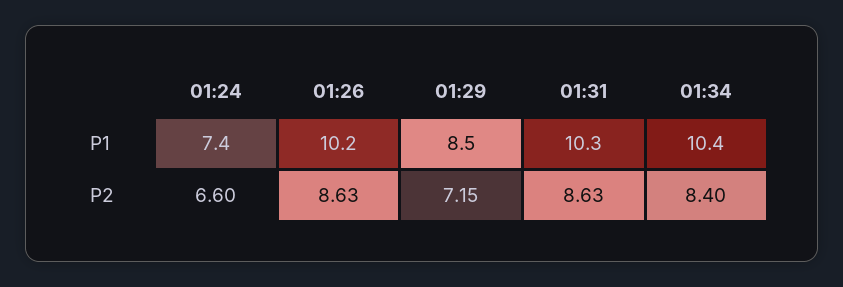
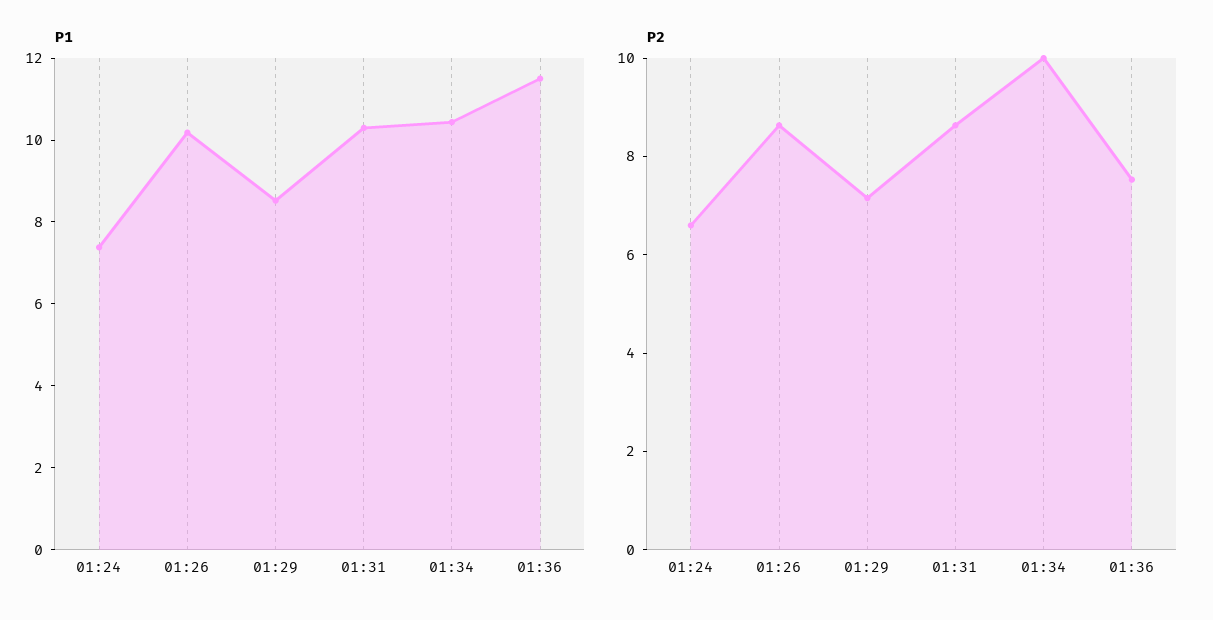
P2, 01:34: 8.4 -> 10
P1, 01:36: none -> 11.5
P2, 01:36: none -> 7.5

